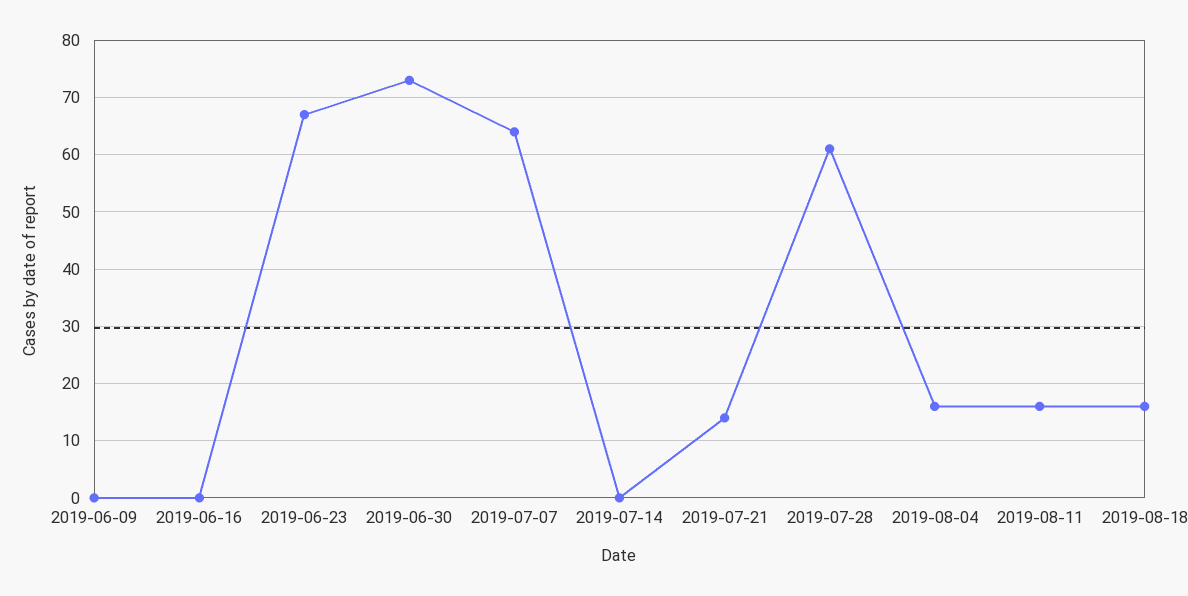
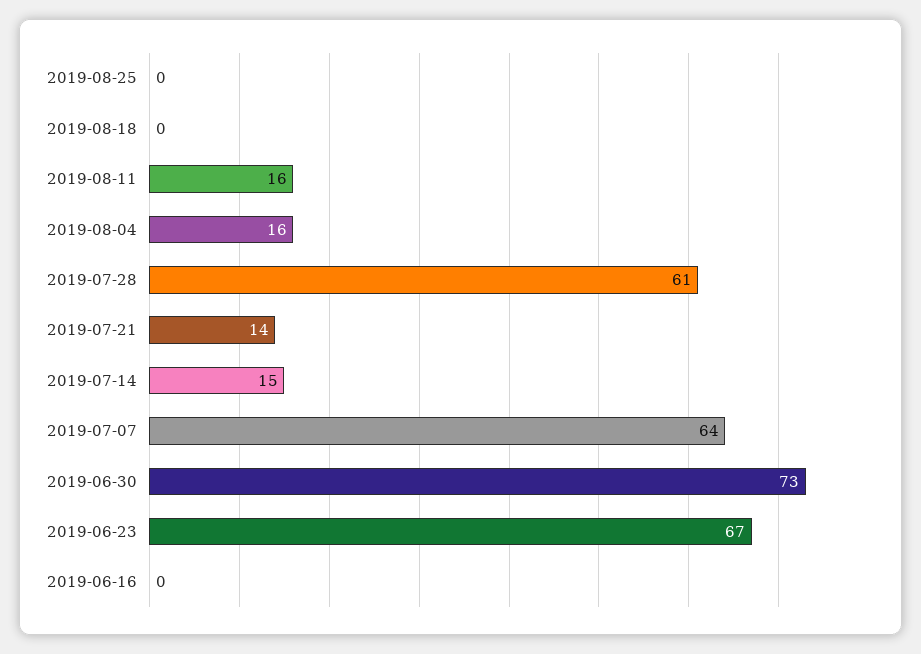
2019-06-09: 0 -> none
2019-07-14: 0 -> 15
2019-08-18: 15 -> 0
2019-08-25: none -> 0

